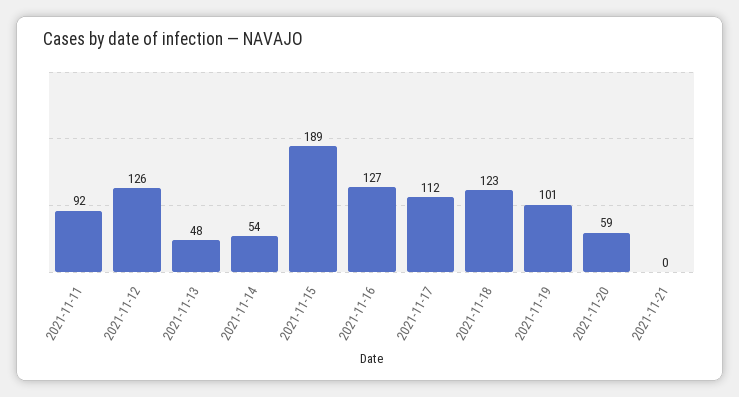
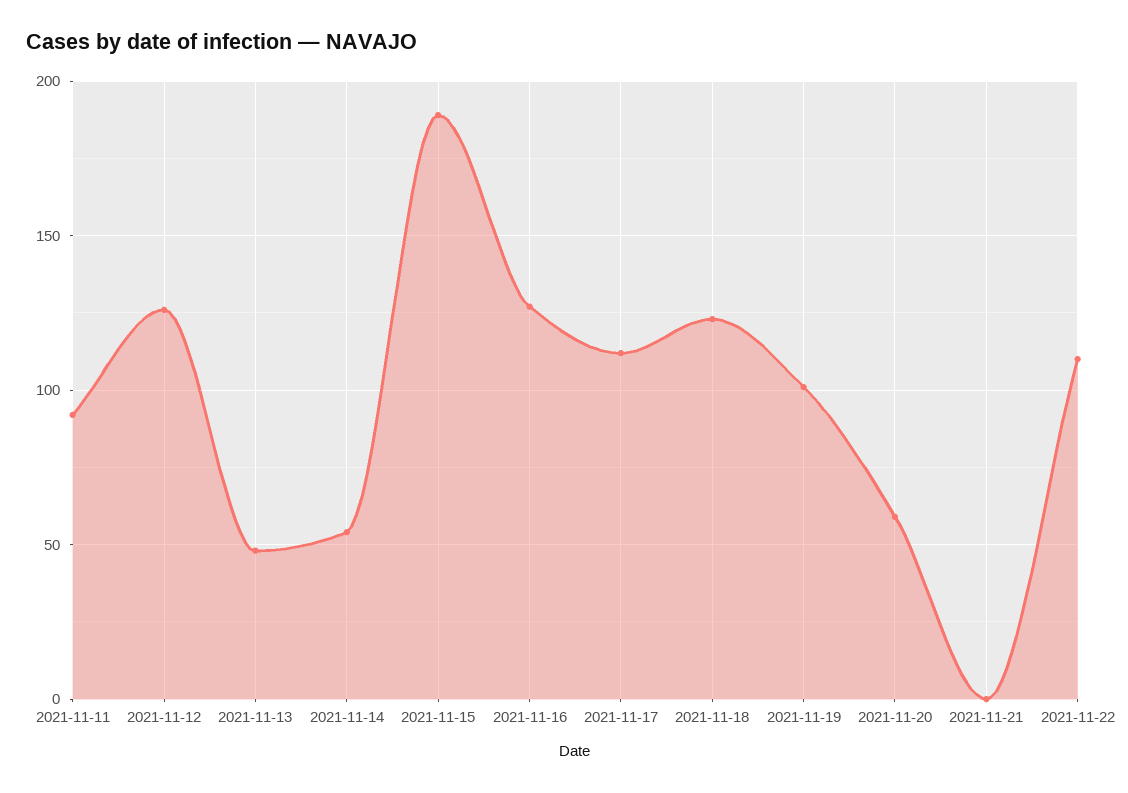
2021-11-22: none -> 110

